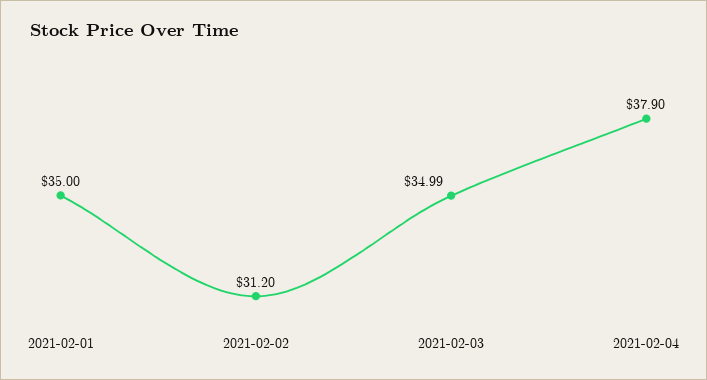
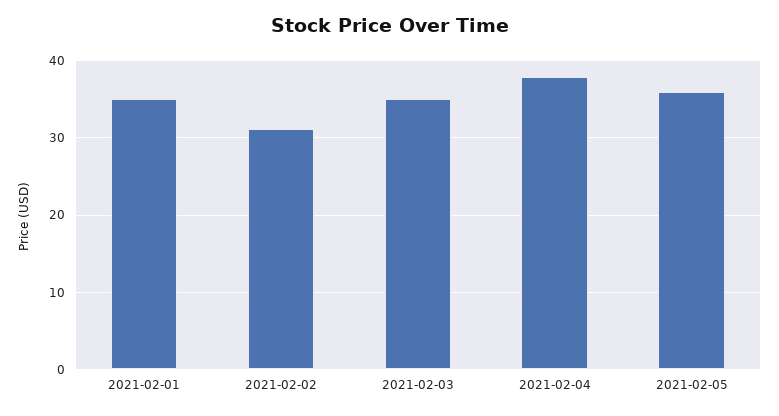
2021-02-05: none -> 36

